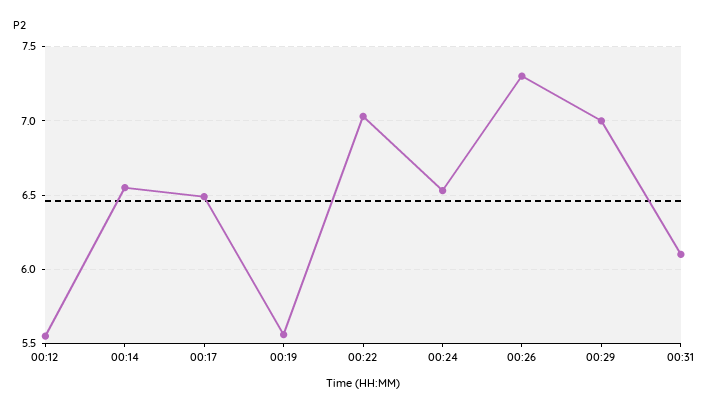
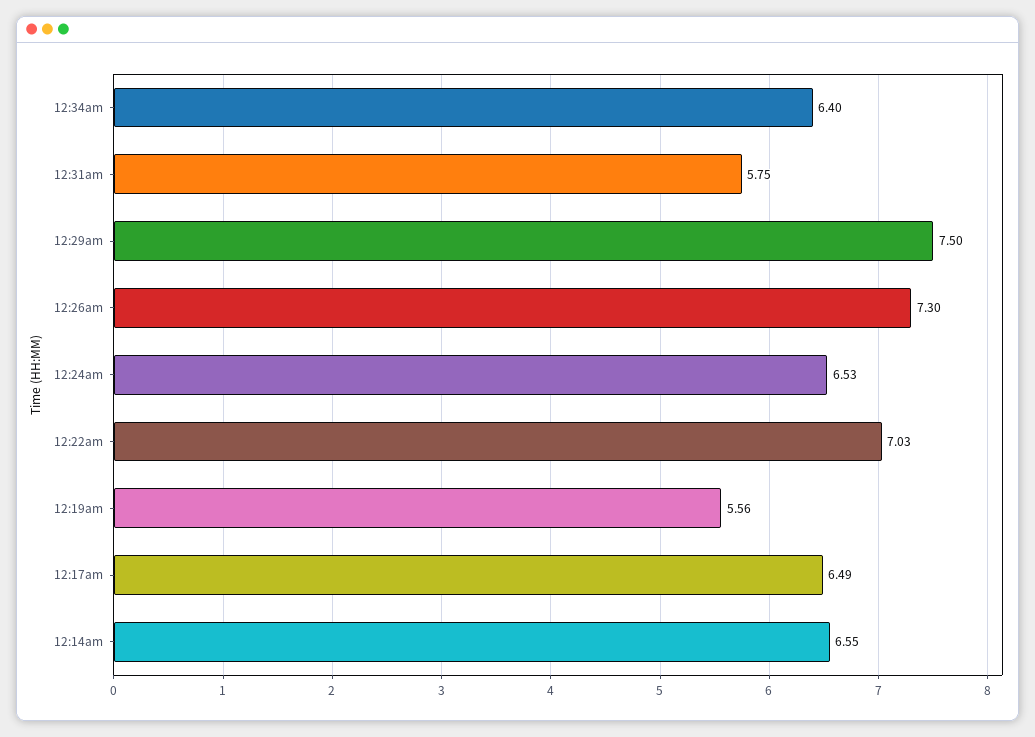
00:12: 5.55 -> none
00:29: 7 -> 7.5
00:31: 6.1 -> 5.75
12:34am: none -> 6.4

